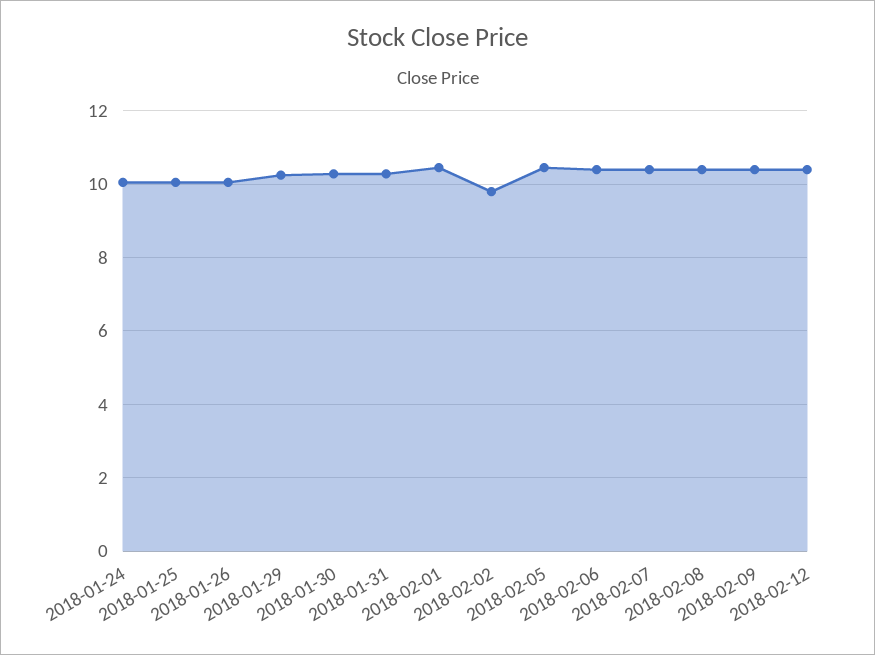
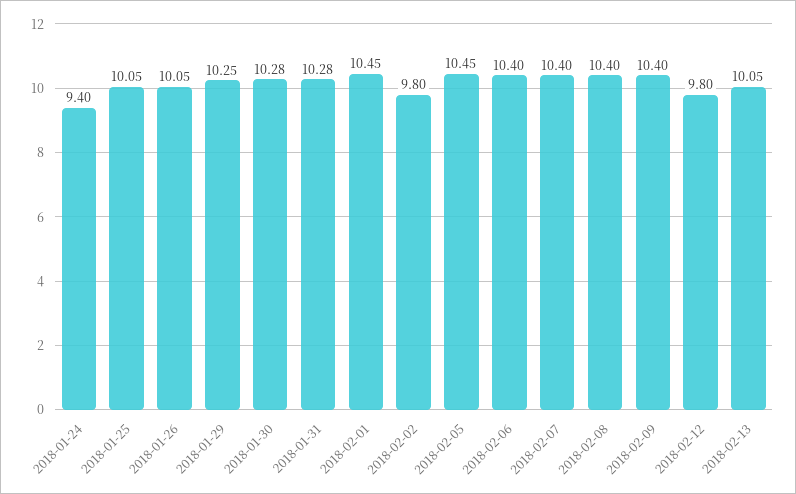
2018-01-24: 10 -> 9.4
2018-02-12: 10.4 -> 9.8
2018-02-13: none -> 10.05

